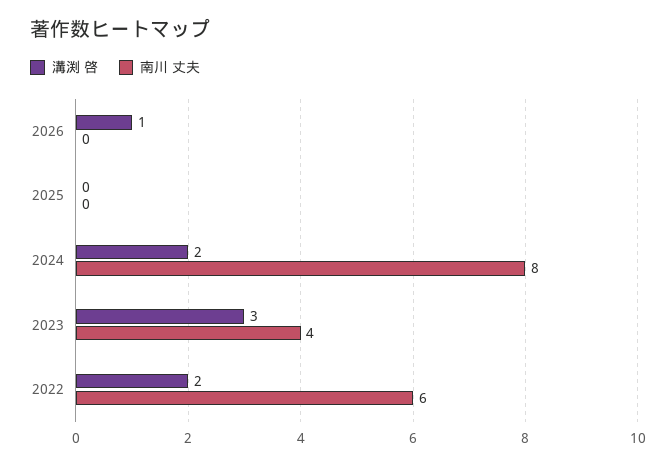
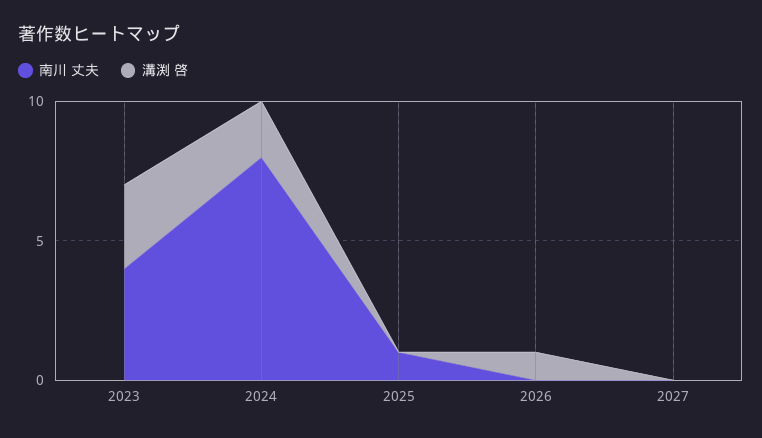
南川 丈夫, 2025: 0 -> 1
溝渕 啓, 2022: 2 -> none
南川 丈夫, 2022: 6 -> none
南川 丈夫, 2027: none -> 0
溝渕 啓, 2027: none -> 0

